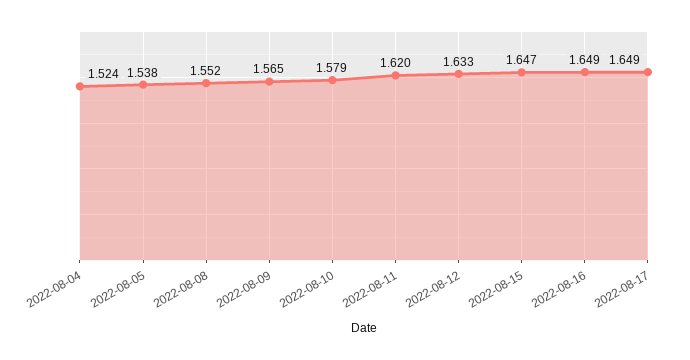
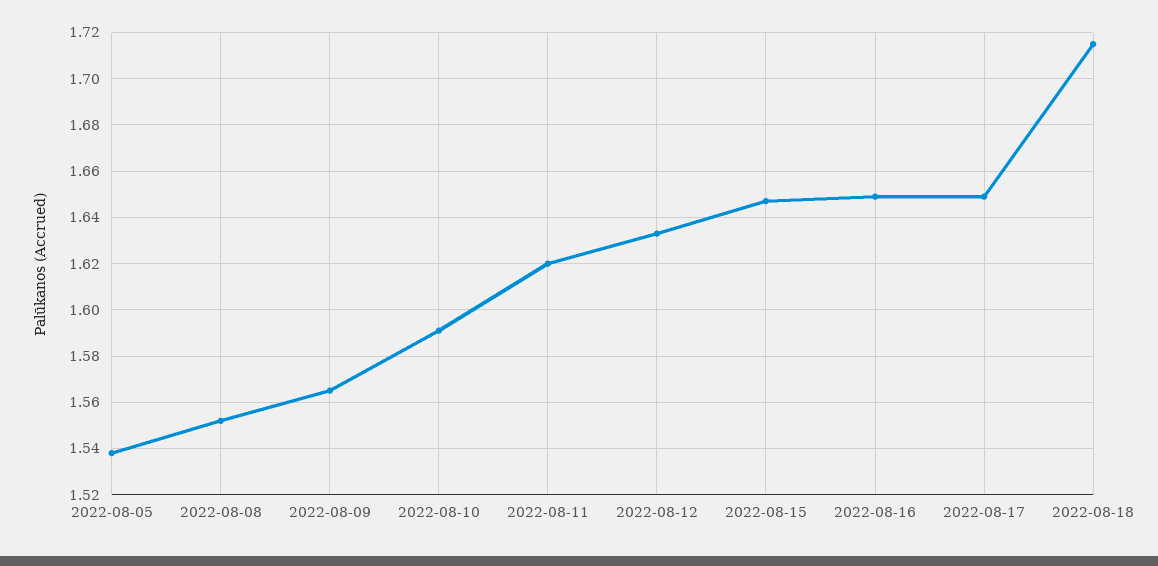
2022-08-04: 1.524 -> none
2022-08-10: 1.579 -> 1.59
2022-08-18: none -> 1.715

